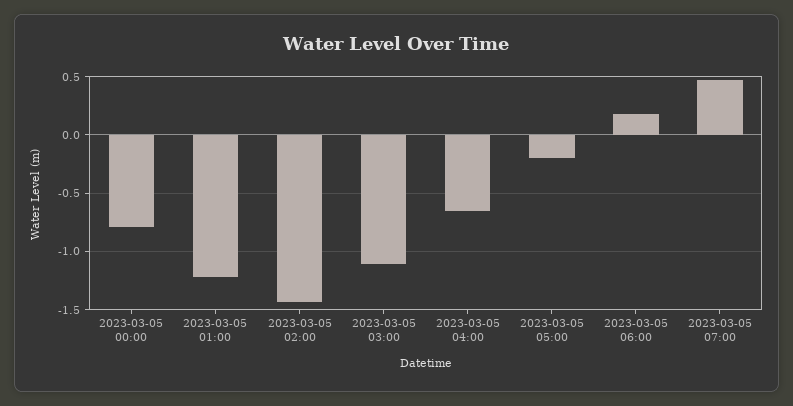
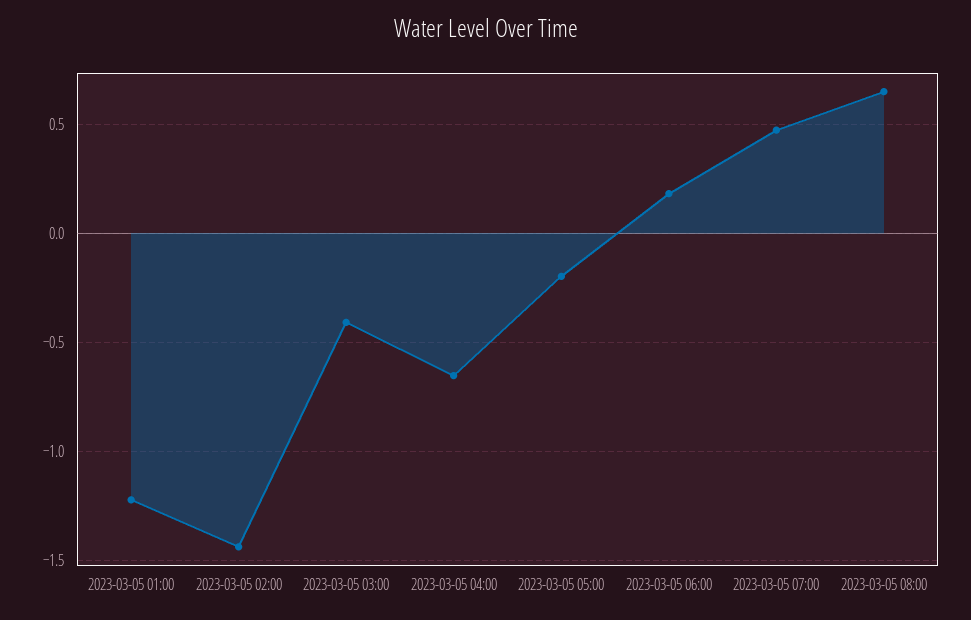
2023-03-05 00:00: -0.8 -> none
2023-03-05 03:00: -1.1 -> -0.4
2023-03-05 08:00: none -> 0.65

